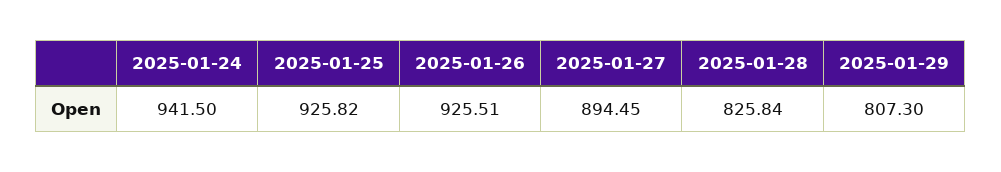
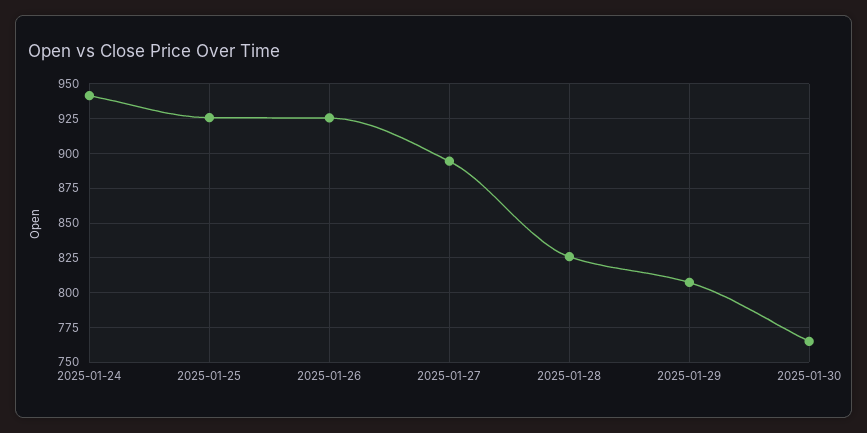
2025-01-30: none -> 765

